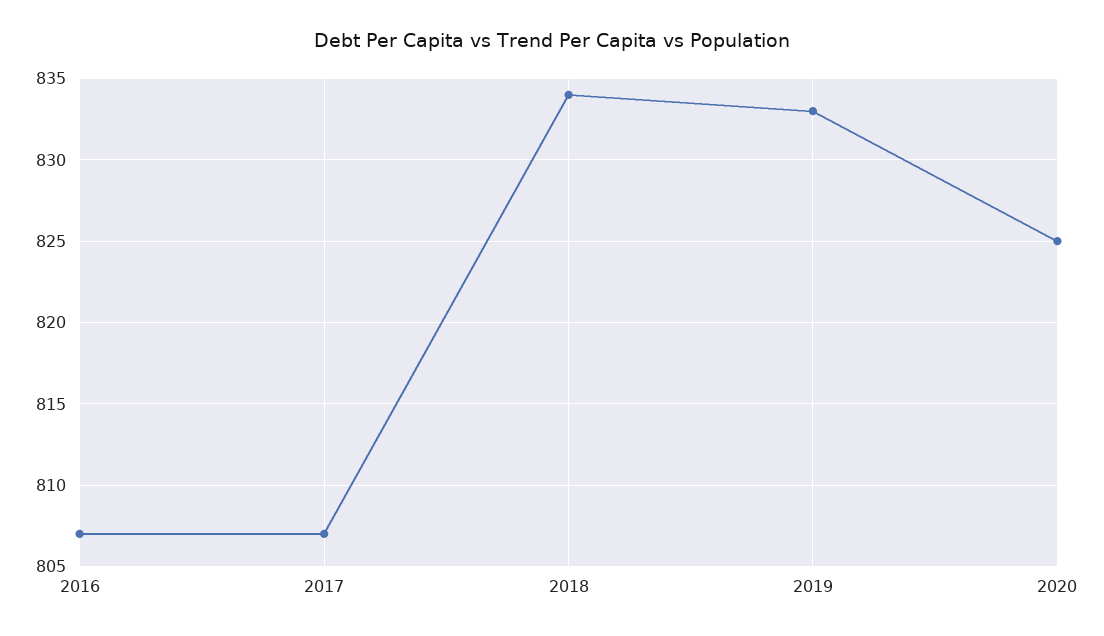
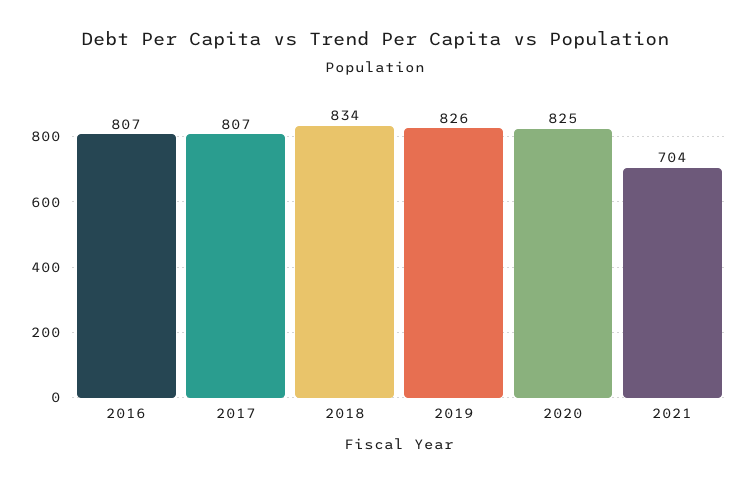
2019: 833 -> 826
2021: none -> 704

